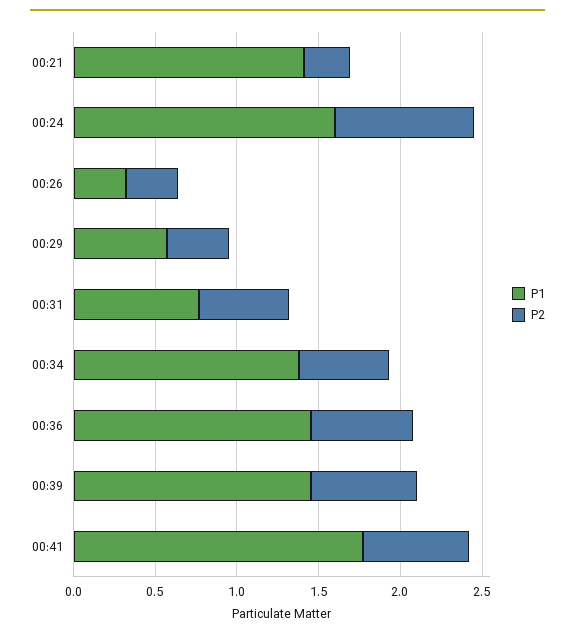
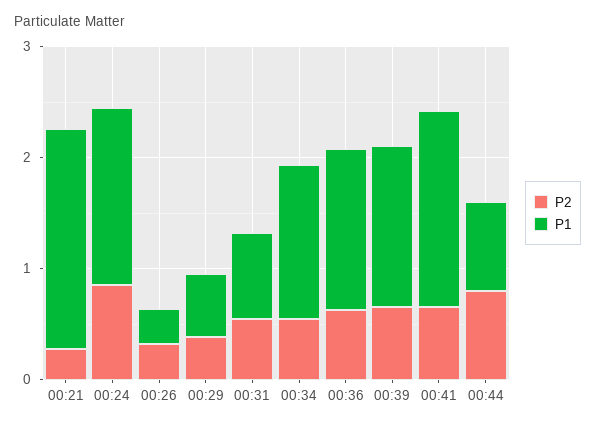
P1, 00:21: 1.4 -> 2
P2, 00:44: none -> 0.8
P1, 00:44: none -> 0.8

